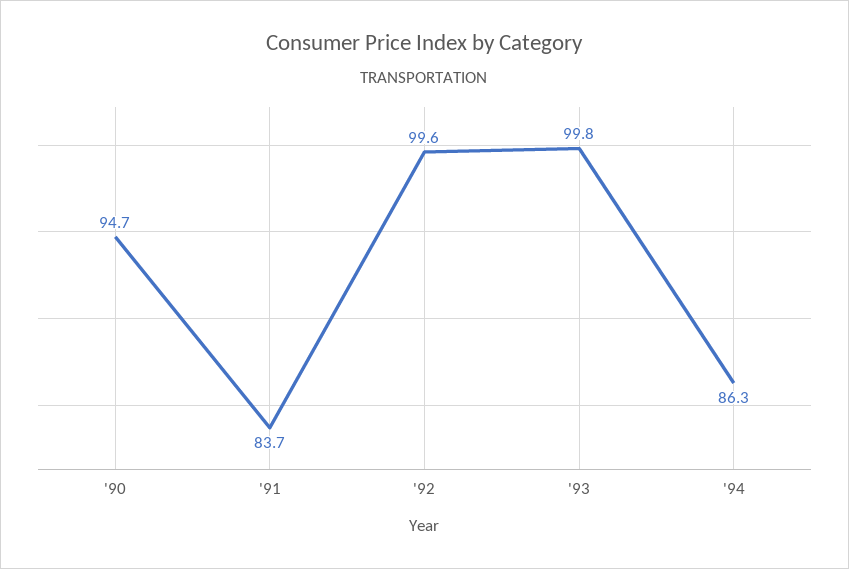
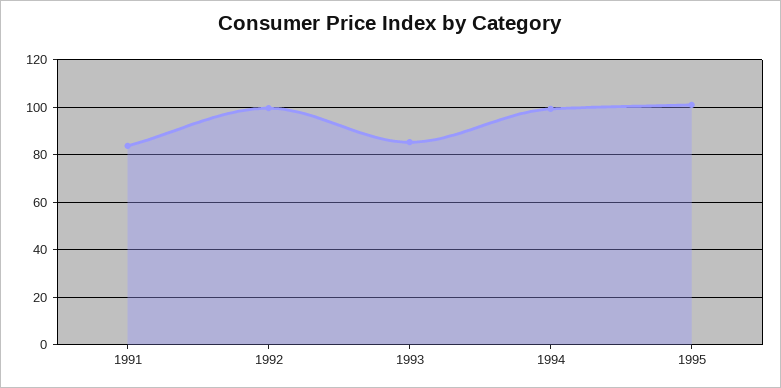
'90: 94.7 -> none
'93: 99.8 -> 85
'94: 86.3 -> 100
1995: none -> 100

